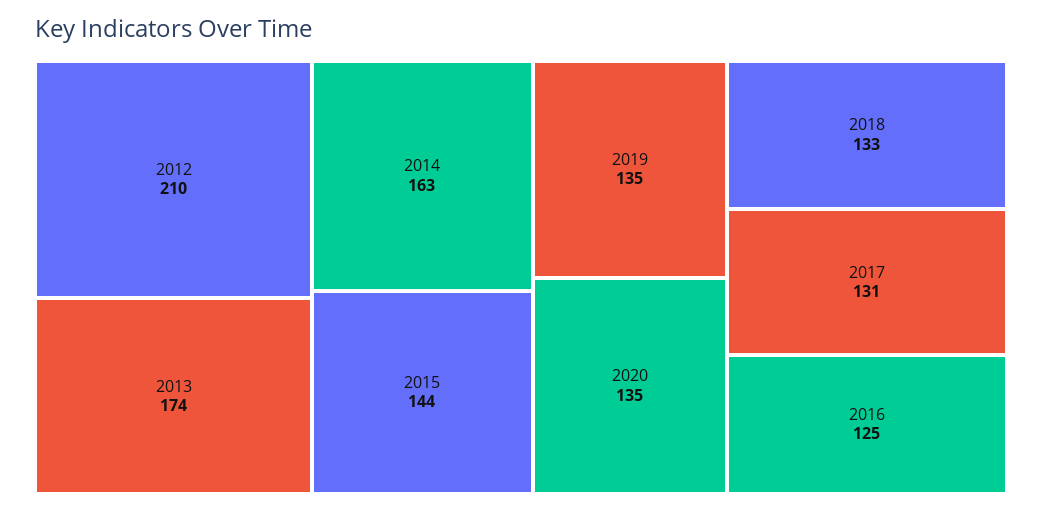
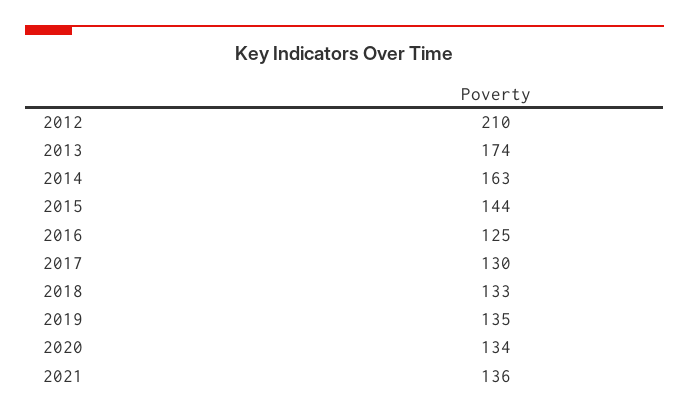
2020: 135 -> 134
2017: 131 -> 130
2021: none -> 136

